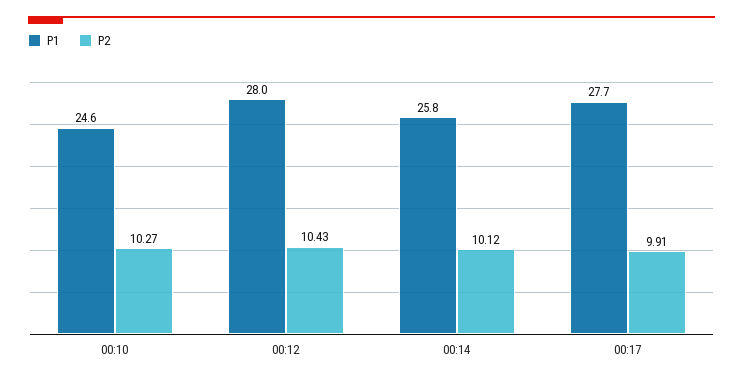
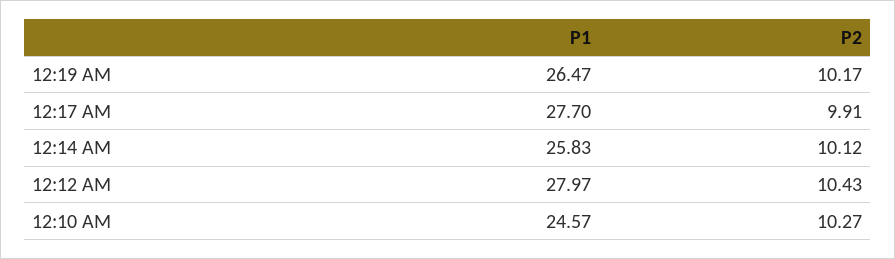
P1, 12:19 AM: none -> 26.47
P2, 12:19 AM: none -> 10.17

